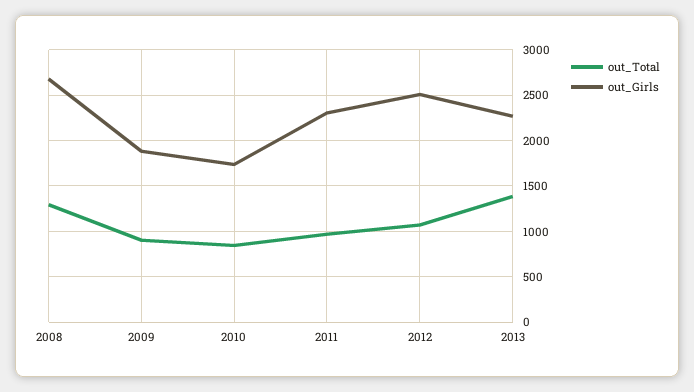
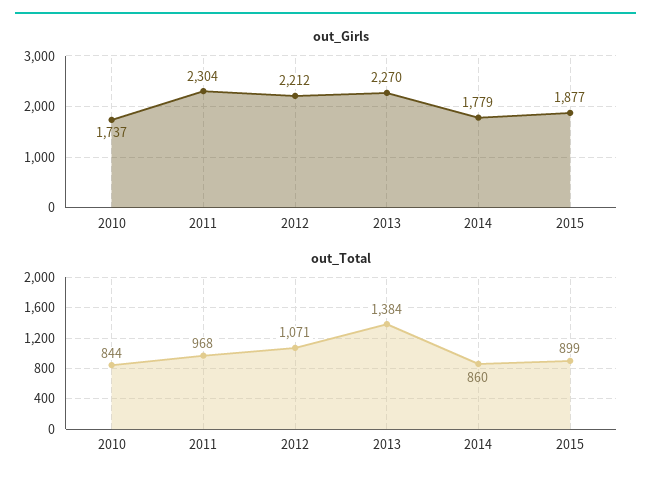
out_Total, 2008: 1300 -> none
out_Girls, 2008: 2700 -> none
out_Total, 2009: 900 -> none
out_Girls, 2009: 1900 -> none
out_Girls, 2012: 2500 -> 2212
out_Girls, 2014: none -> 1779
out_Girls, 2015: none -> 1877
out_Total, 2014: none -> 860
out_Total, 2015: none -> 899

